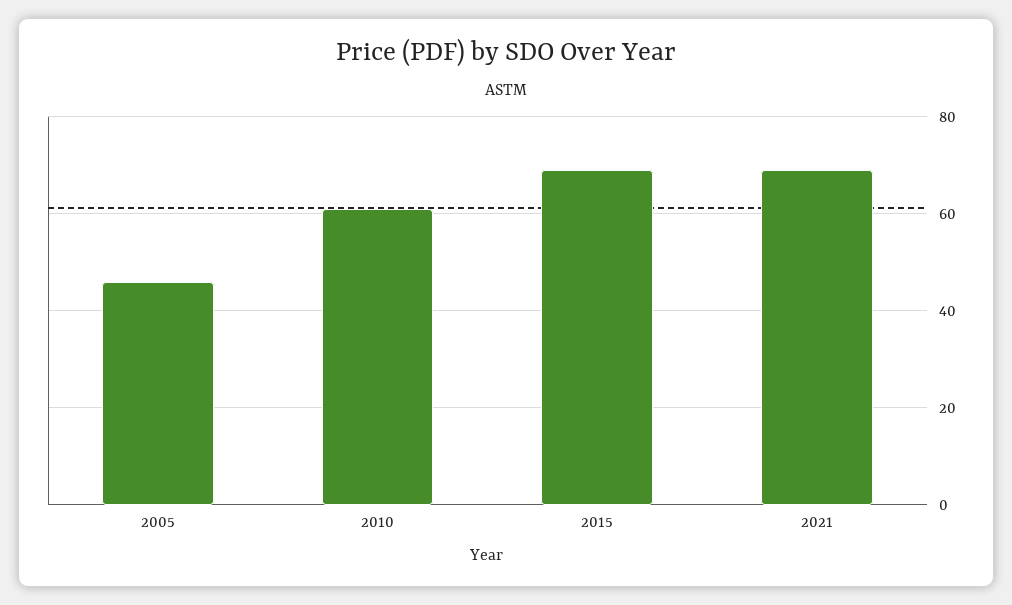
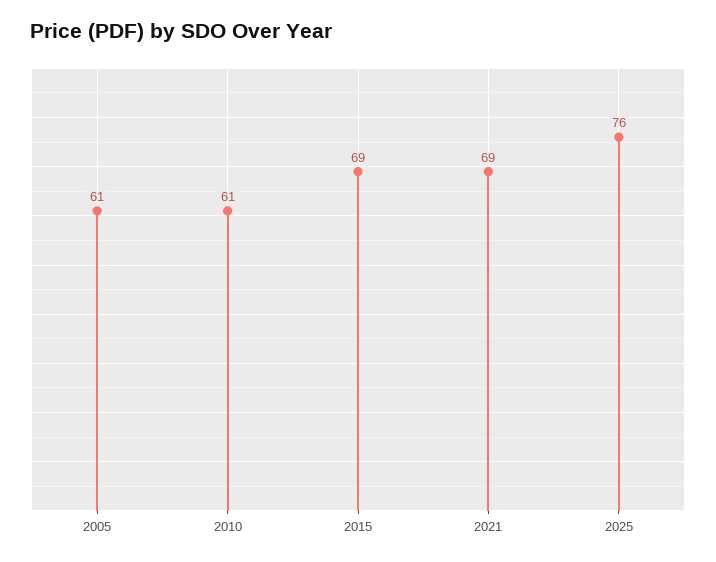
2005: 45 -> 61
2025: none -> 76

